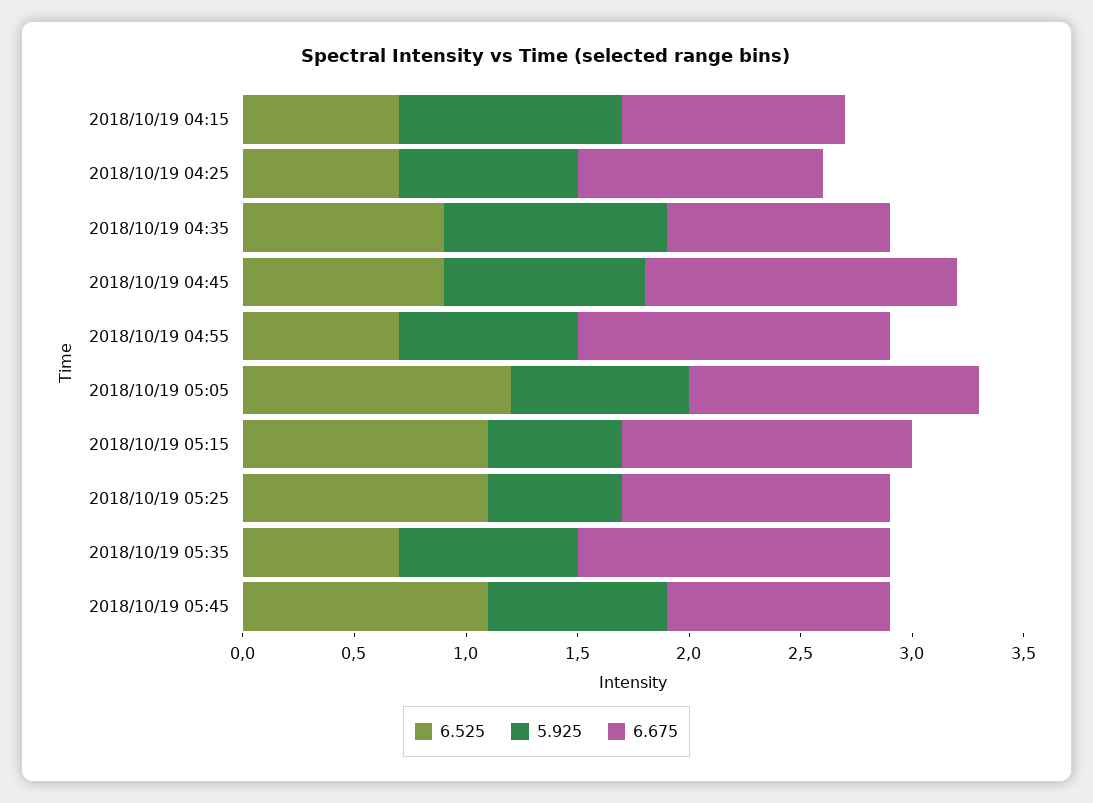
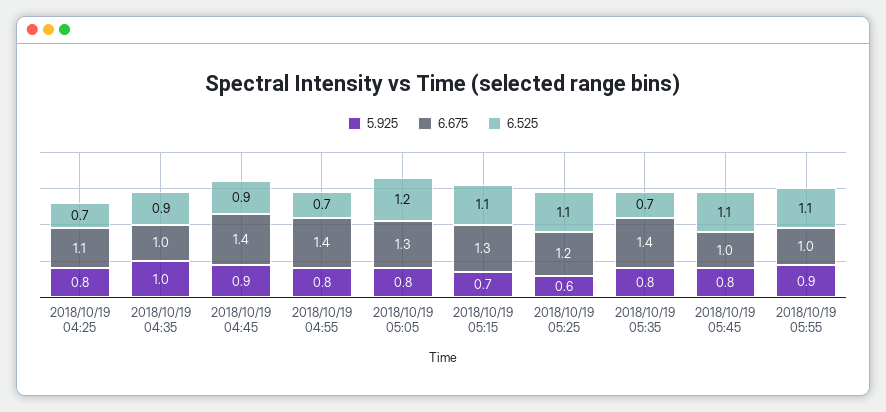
6.525, 2018/10/19 04:15: 0.7 -> none
5.925, 2018/10/19 04:15: 1 -> none
6.675, 2018/10/19 04:15: 1 -> none
5.925, 2018/10/19 05:15: 0.6 -> 0.7
5.925, 2018/10/19 05:55: none -> 0.9
6.675, 2018/10/19 05:55: none -> 1
6.525, 2018/10/19 05:55: none -> 1.1

